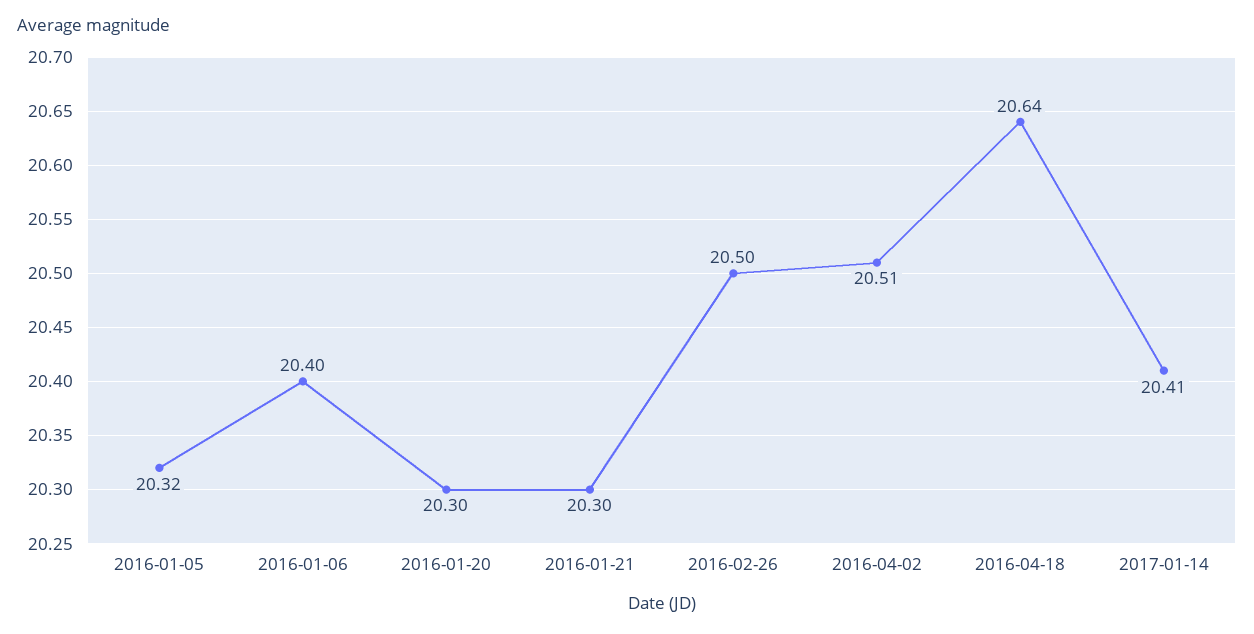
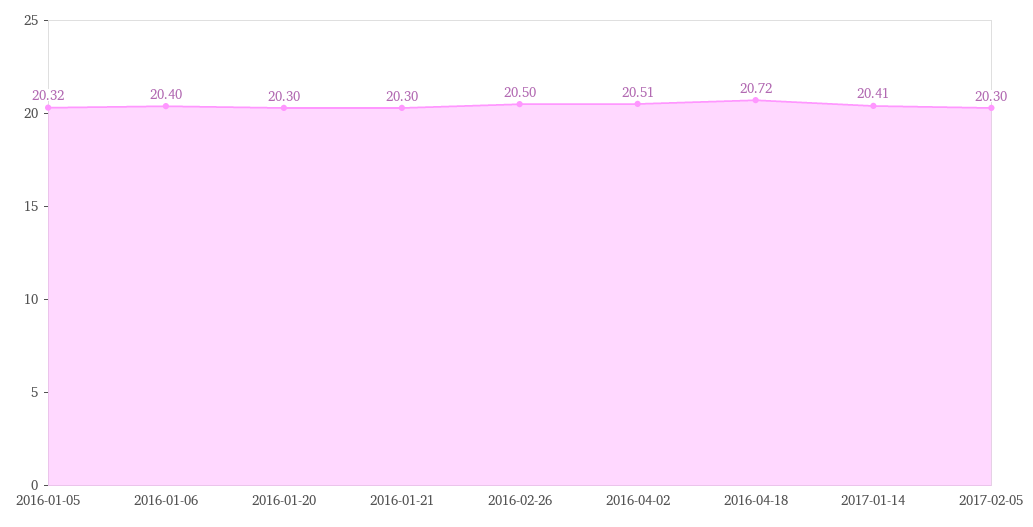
2016-04-18: 20.64 -> 20.72
2017-02-05: none -> 20.3

